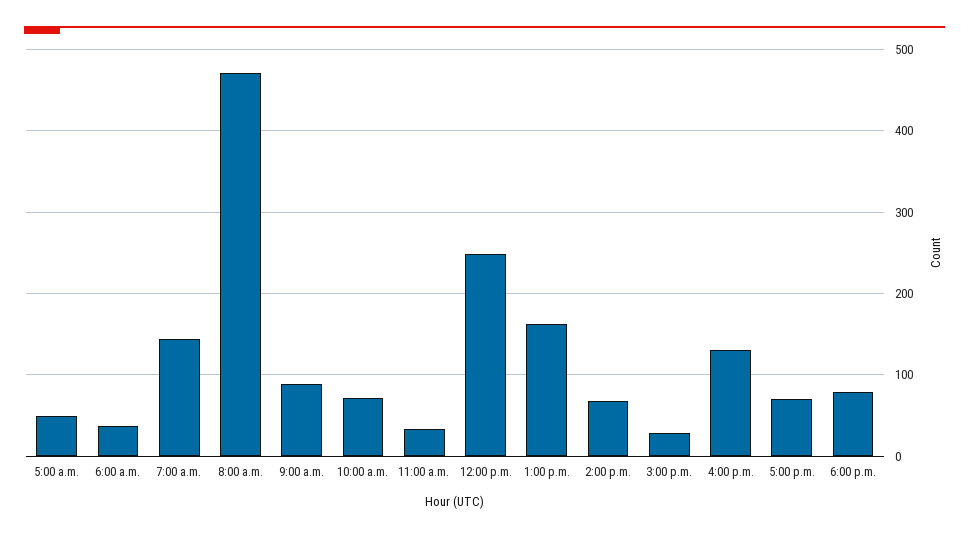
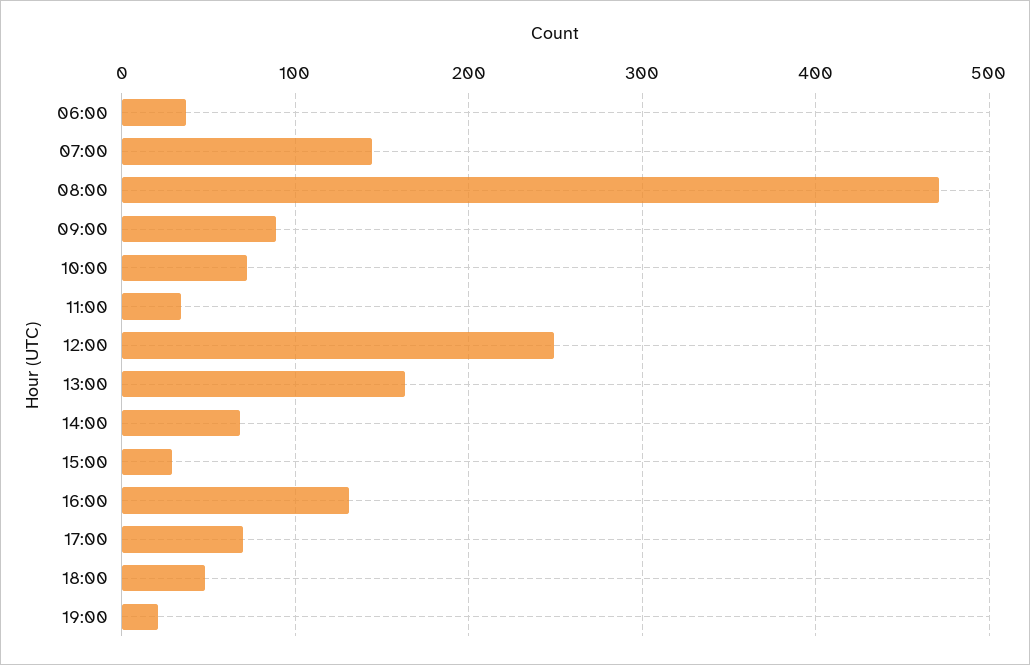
5:00 a.m.: 50 -> none
6:00 p.m.: 80 -> 50
19:00: none -> 20

